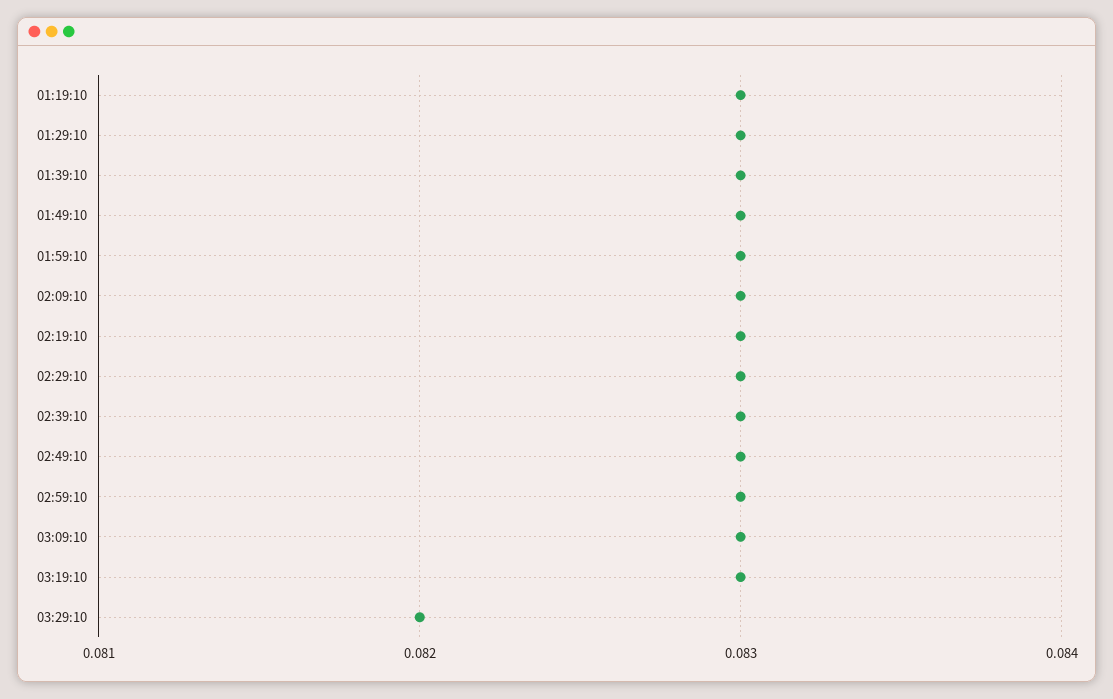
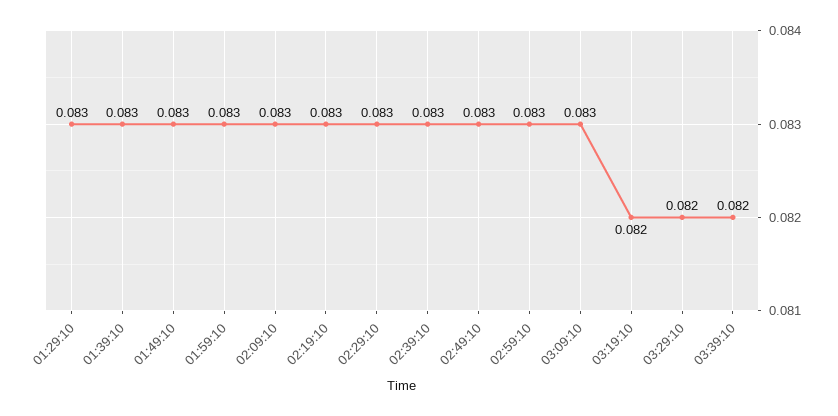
01:19:10: 0.083 -> none
03:19:10: 0.083 -> 0.082
03:39:10: none -> 0.082

